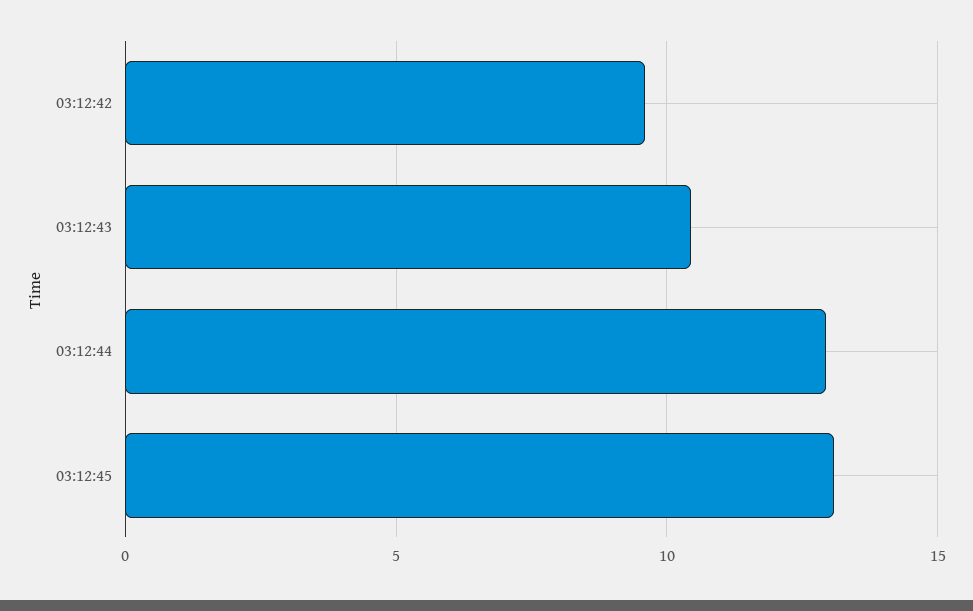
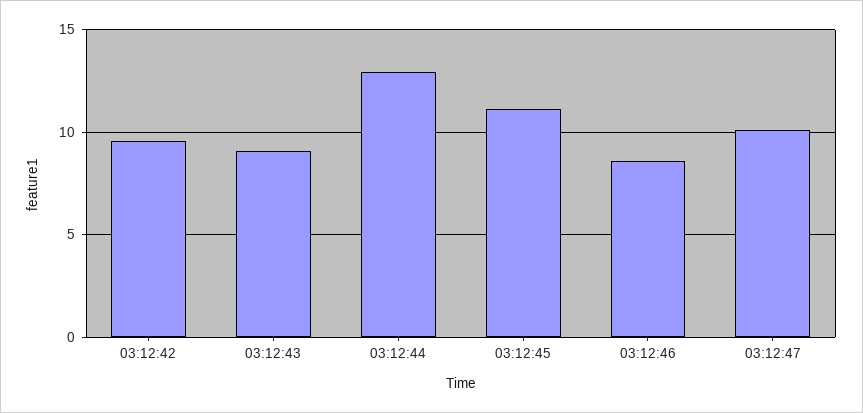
03:12:43: 10.5 -> 9
03:12:45: 13 -> 11
03:12:46: none -> 8.5
03:12:47: none -> 10

